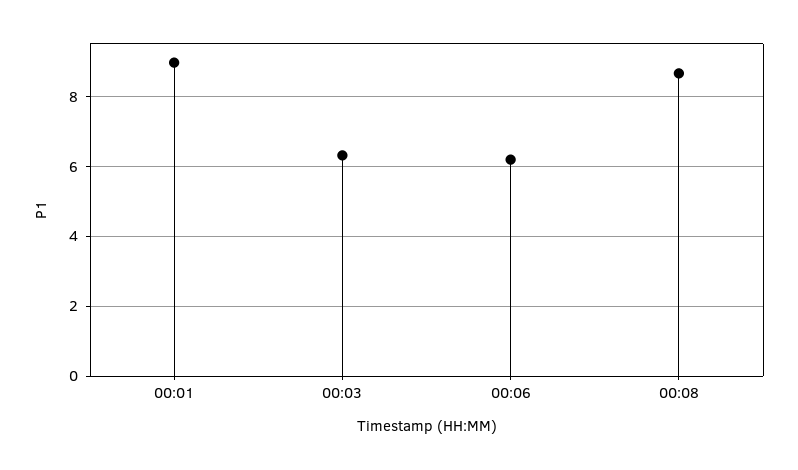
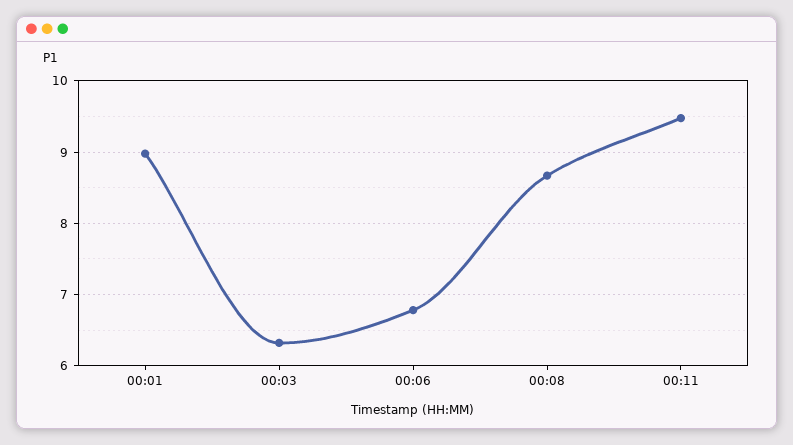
00:06: 6.2 -> 6.8
00:11: none -> 9.5

